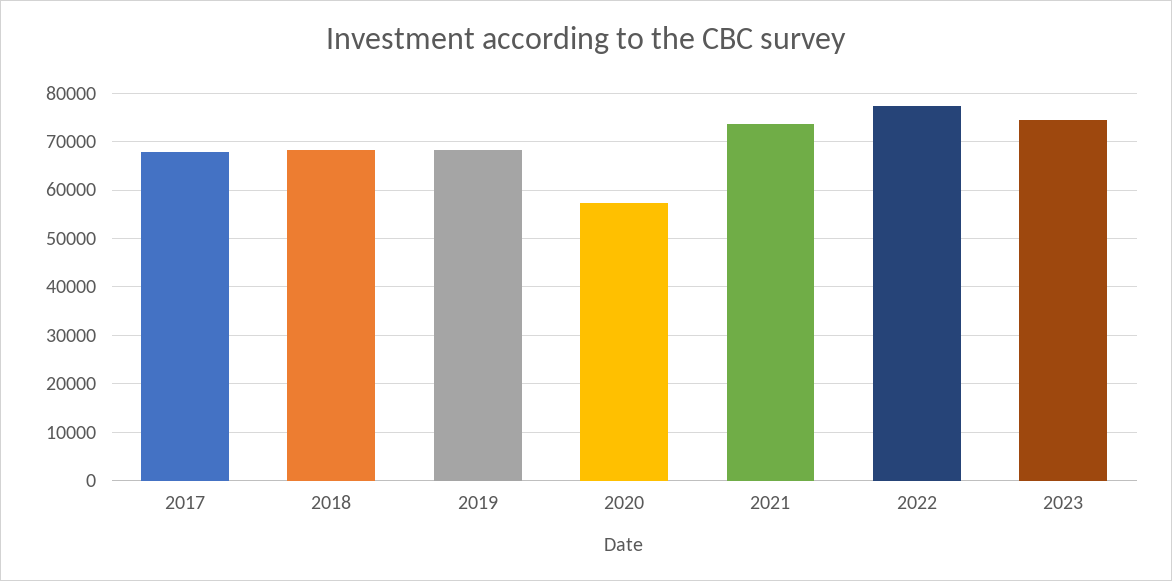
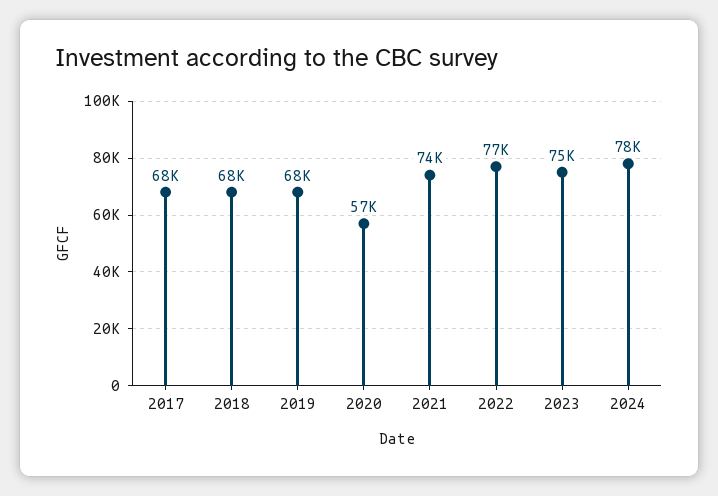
2024: none -> 78000

